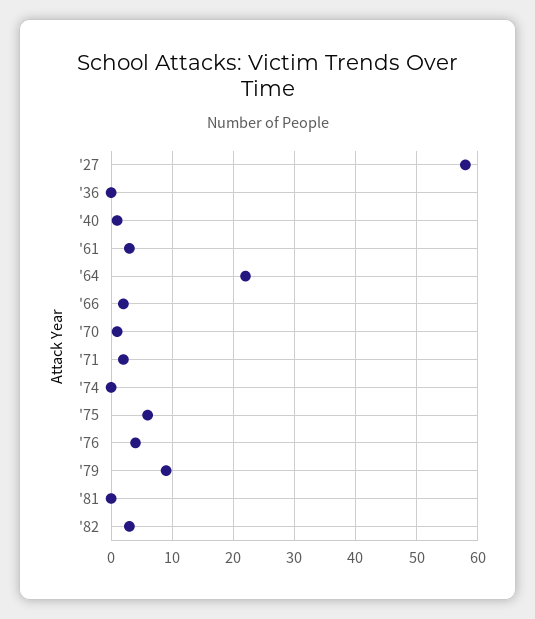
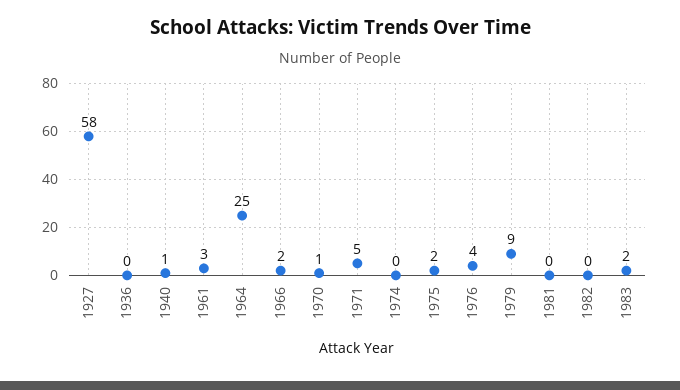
'64: 22 -> 25
'71: 2 -> 5
'75: 6 -> 2
'82: 3 -> 0
1983: none -> 2

